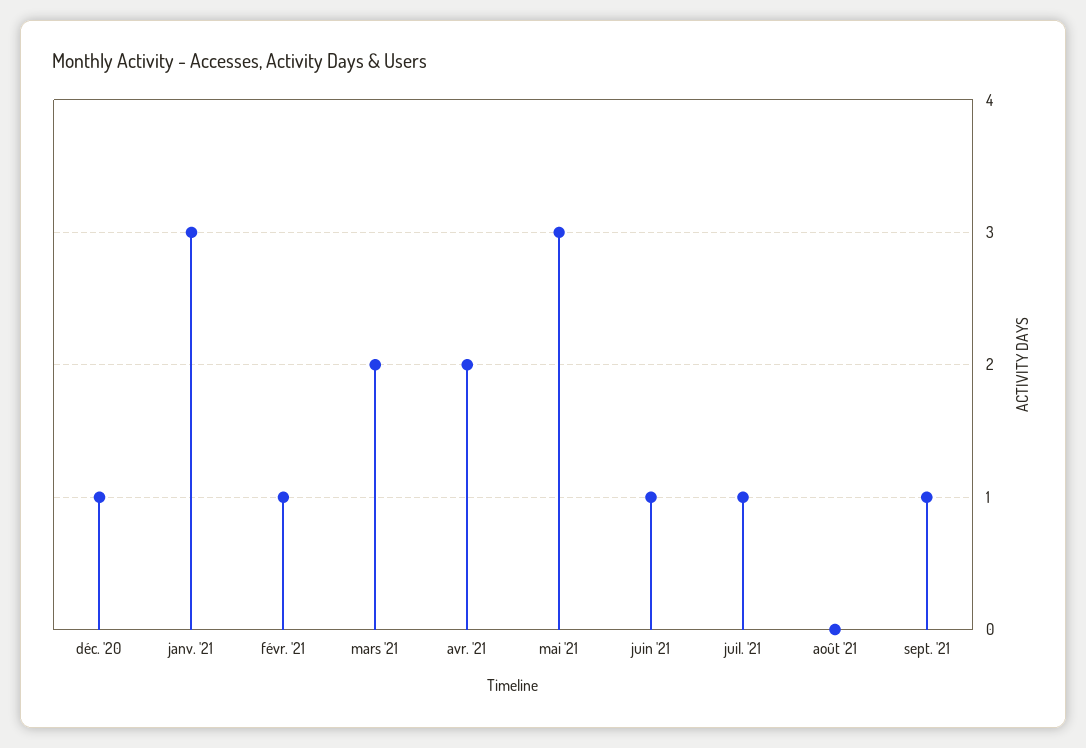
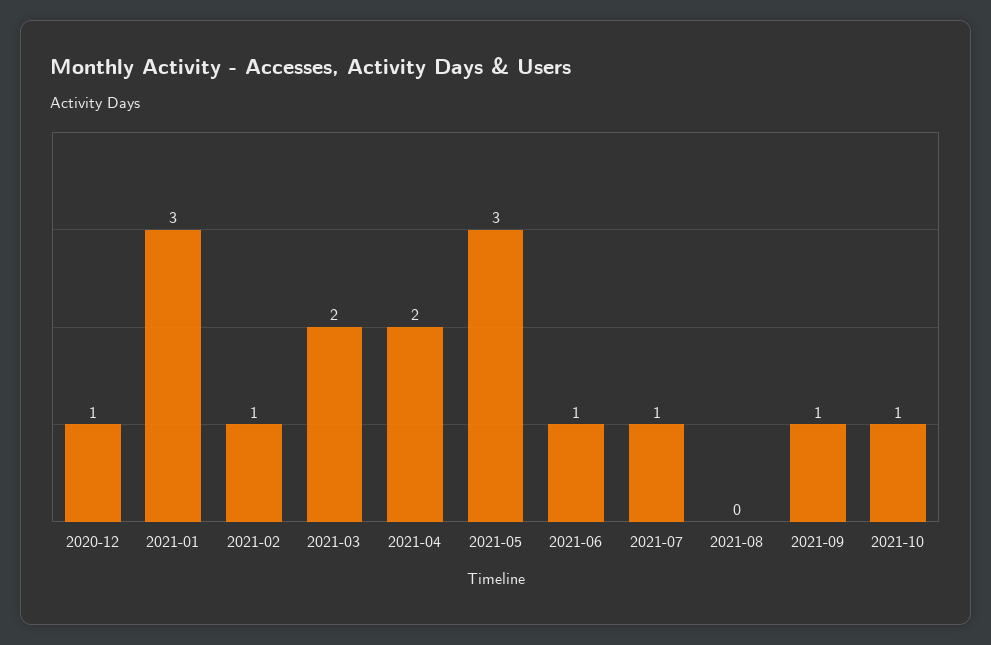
2021-10: none -> 1

